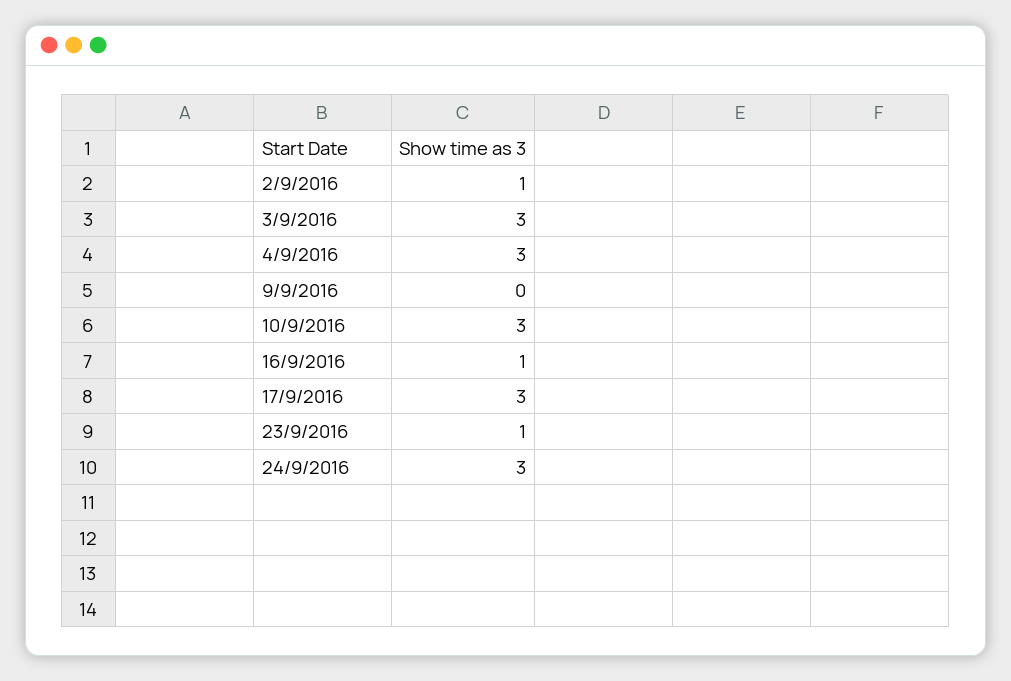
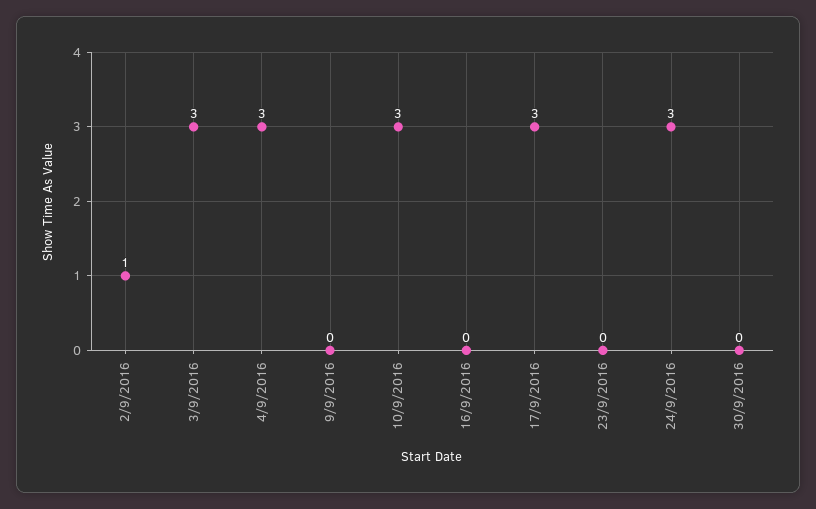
16/9/2016: 1 -> 0
23/9/2016: 1 -> 0
30/9/2016: none -> 0

